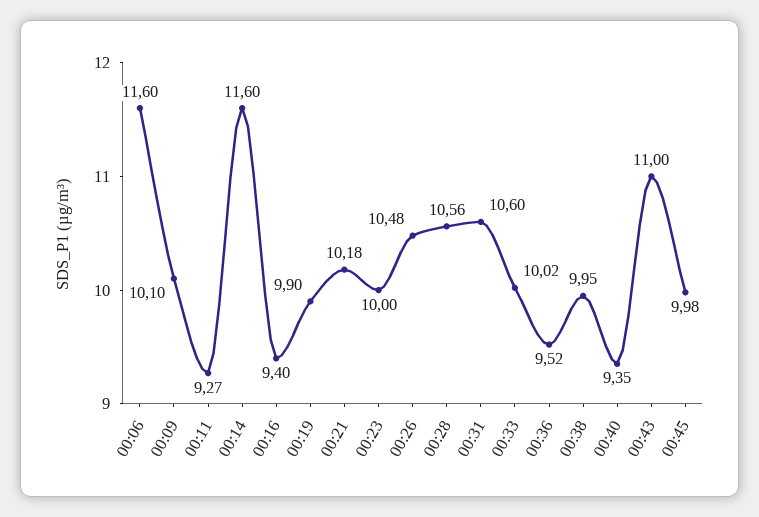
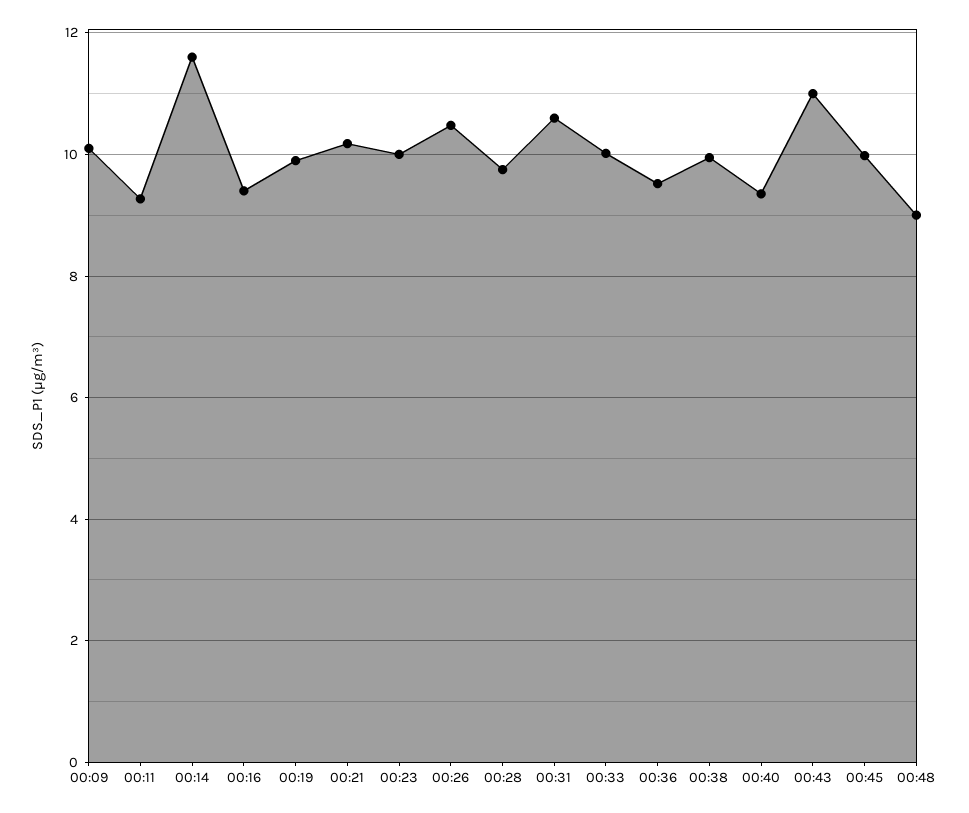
00:06: 11.6 -> none
00:28: 10.56 -> 9.8
00:48: none -> 9

